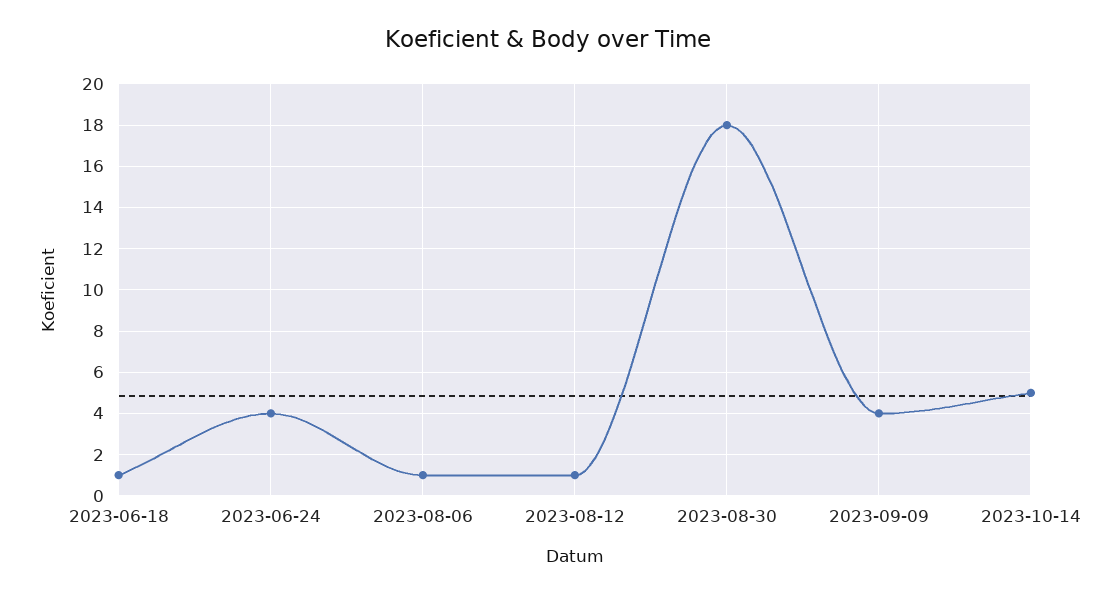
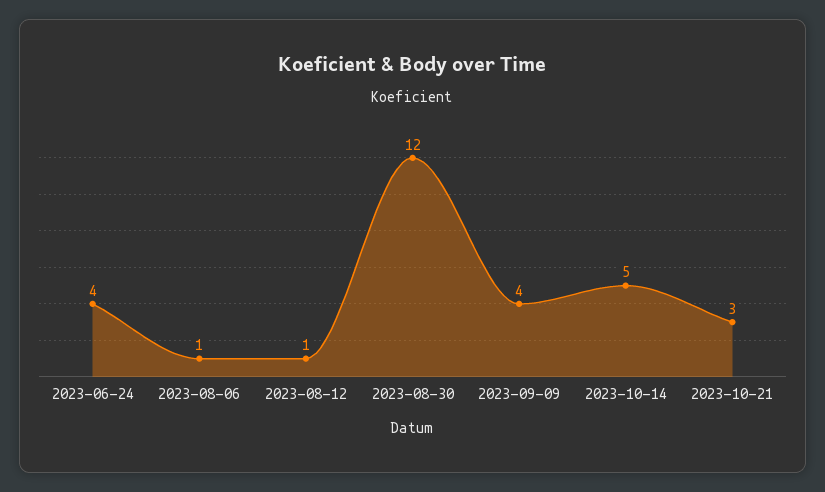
2023-06-18: 1 -> none
2023-08-30: 18 -> 12
2023-10-21: none -> 3

